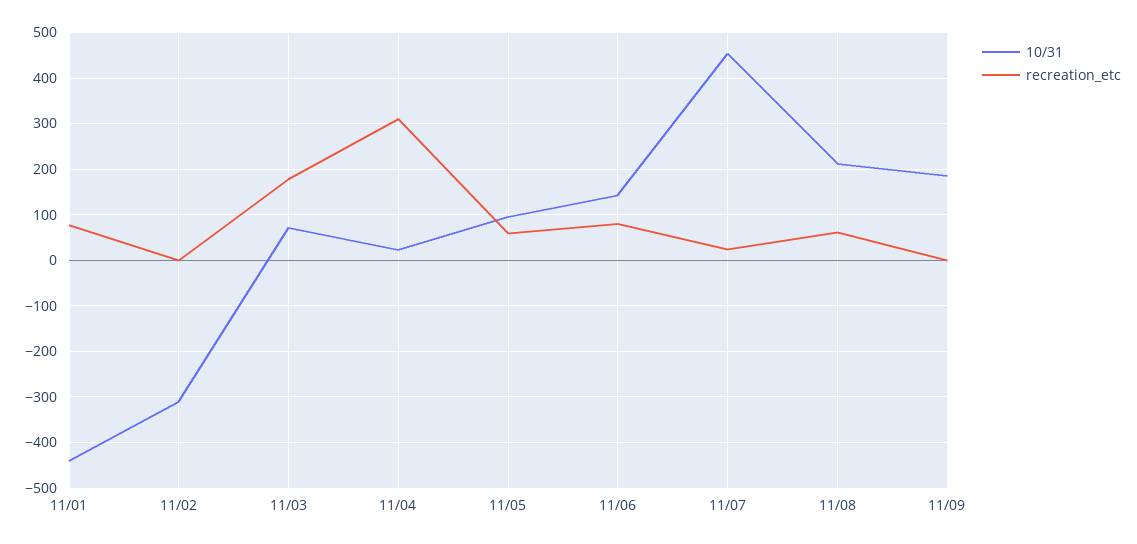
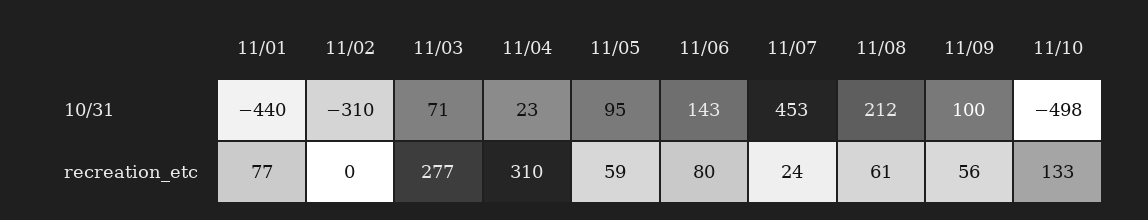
recreation_etc, 11/03: 180 -> 277
10/31, 11/09: 180 -> 100
recreation_etc, 11/09: 0 -> 56
10/31, 11/10: none -> -498
recreation_etc, 11/10: none -> 133

